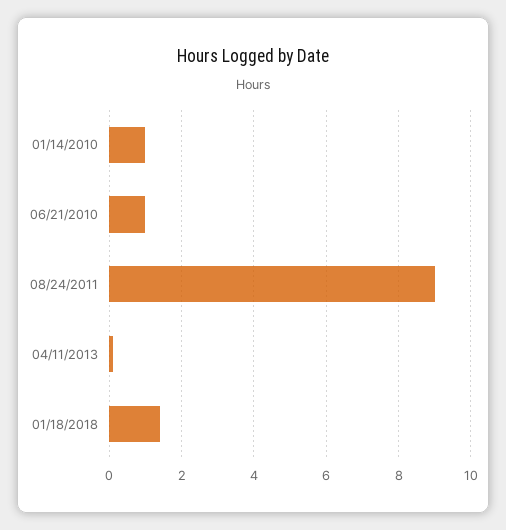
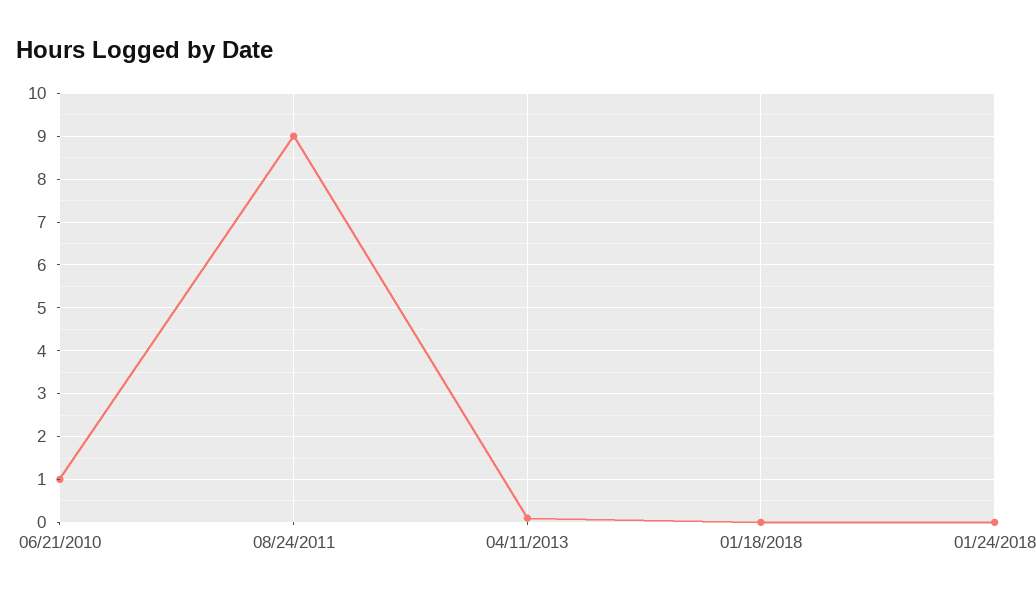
01/14/2010: 1 -> none
01/18/2018: 1.5 -> 0
01/24/2018: none -> 0

